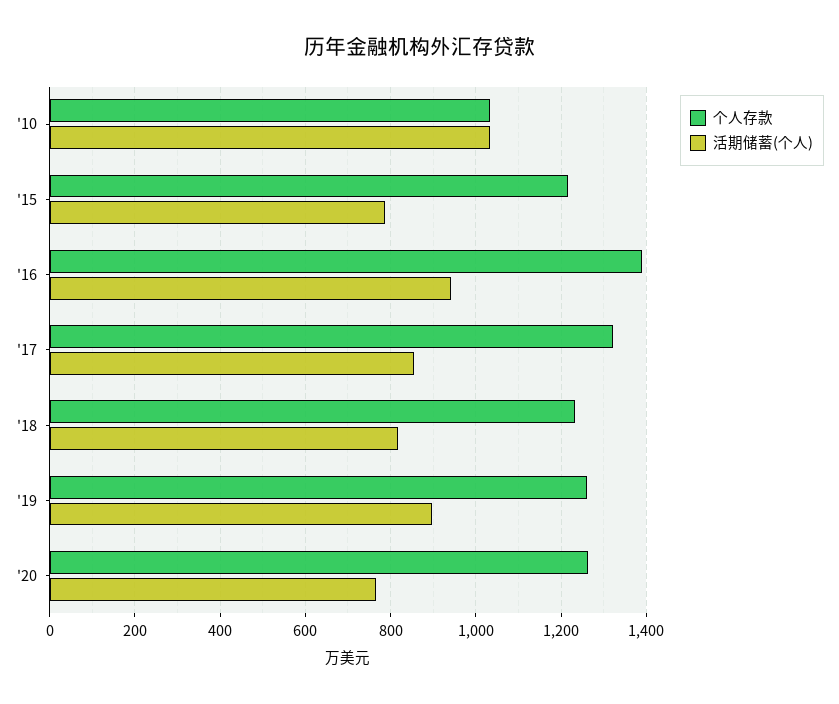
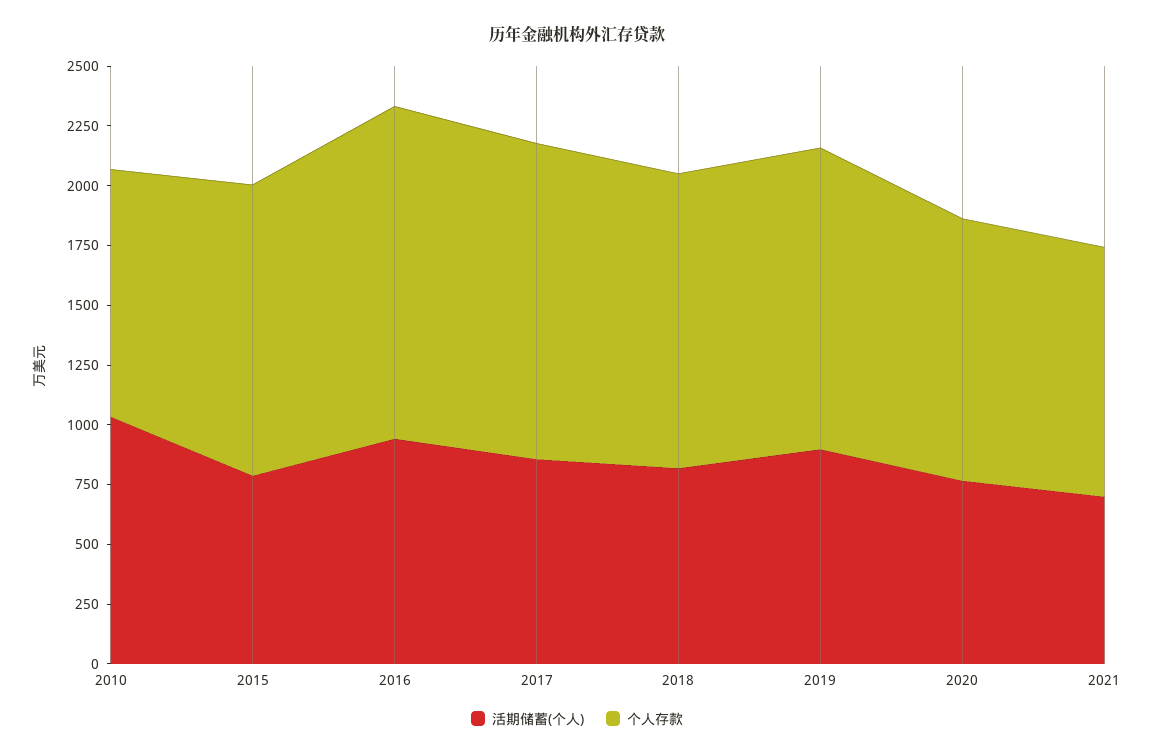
个人存款, '20: 1260 -> 1100
活期储蓄(个人), 2021: none -> 700
个人存款, 2021: none -> 1050

